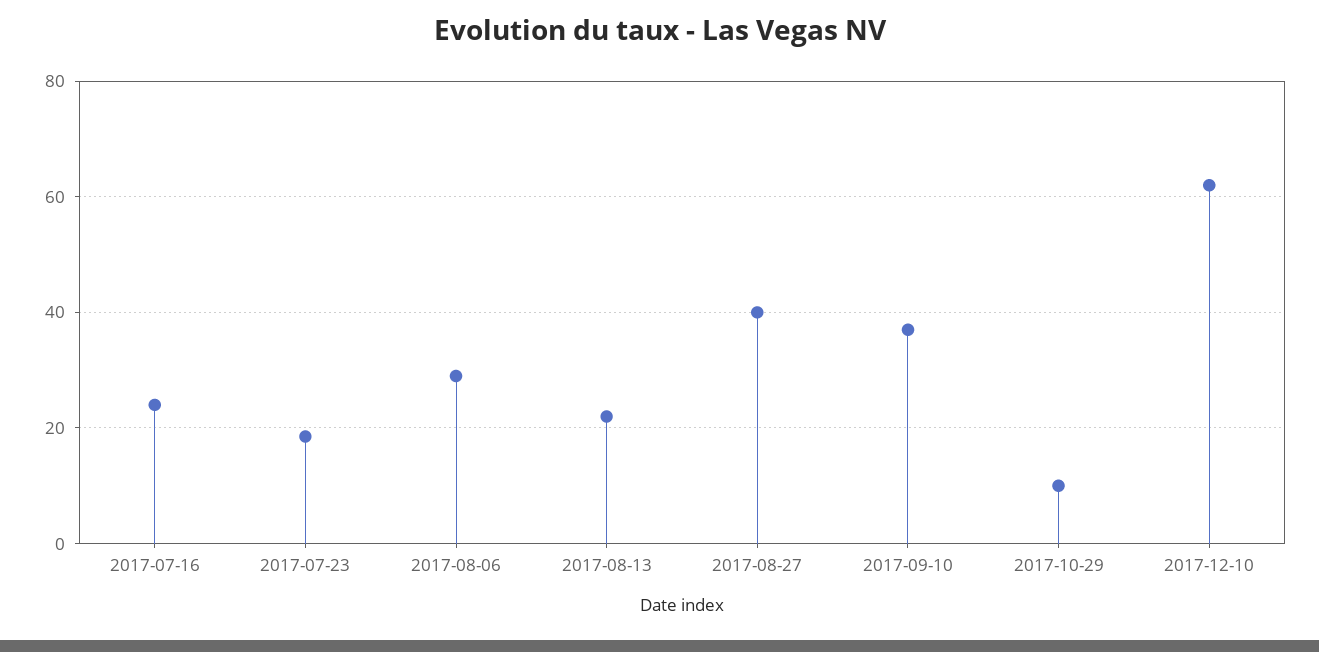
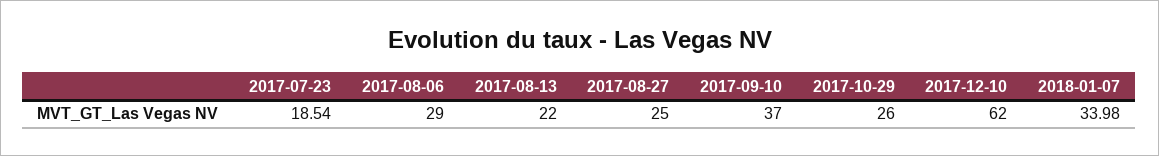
2017-07-16: 24 -> none
2017-08-27: 40 -> 25
2017-10-29: 10 -> 26
2018-01-07: none -> 33.98

